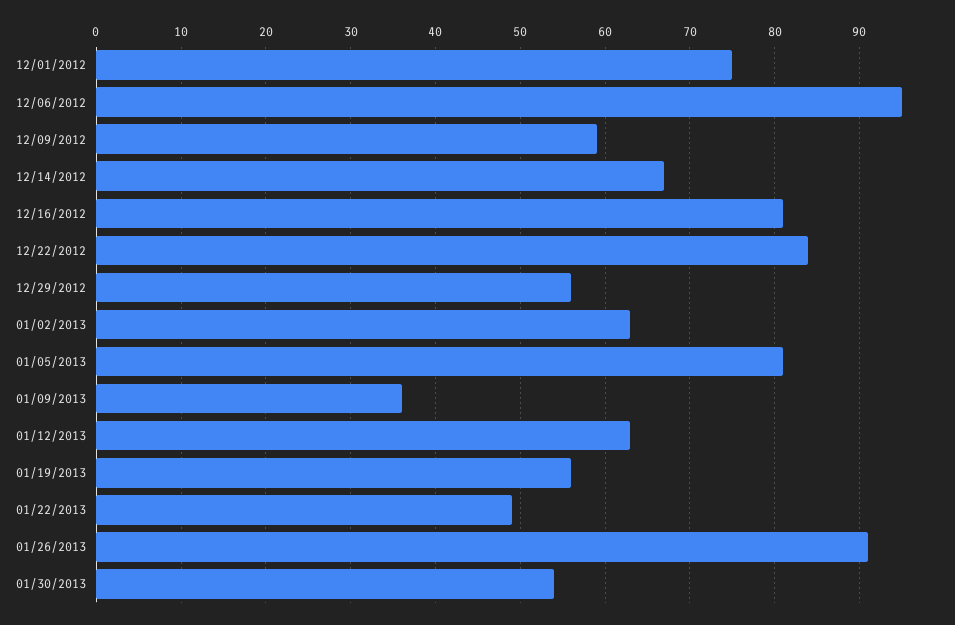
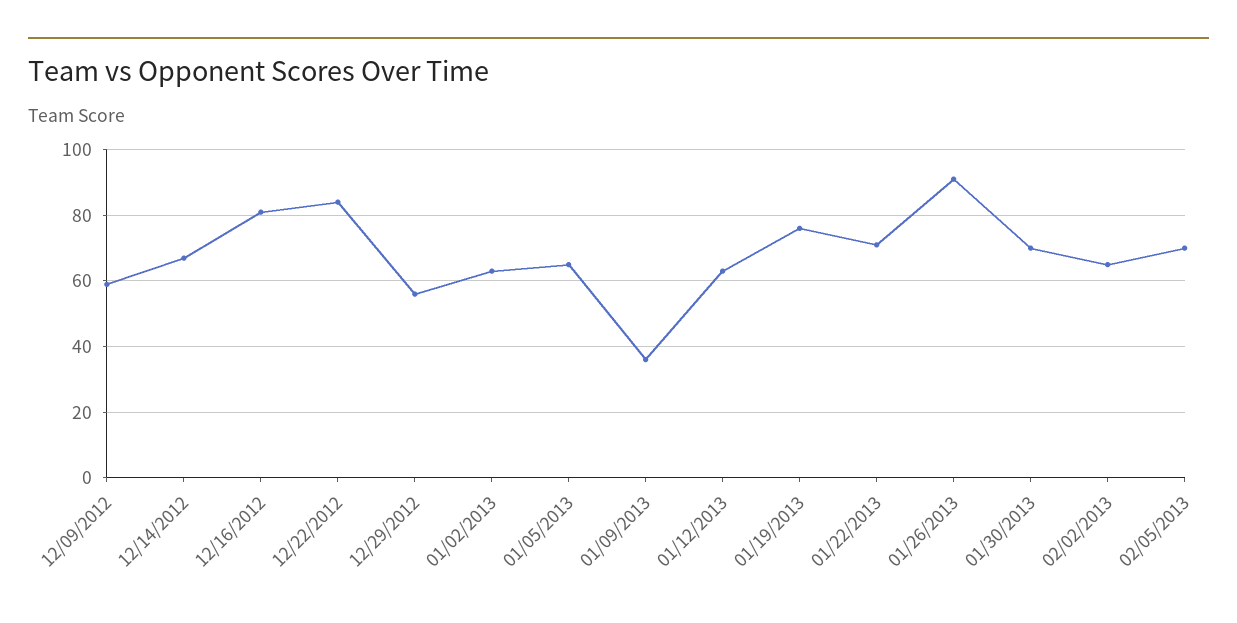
12/01/2012: 75 -> none
12/06/2012: 95 -> none
01/05/2013: 81 -> 65
01/19/2013: 56 -> 75
01/22/2013: 49 -> 70
01/30/2013: 54 -> 70
02/02/2013: none -> 65
02/05/2013: none -> 70

